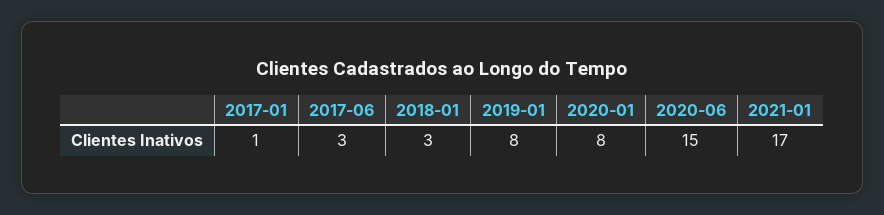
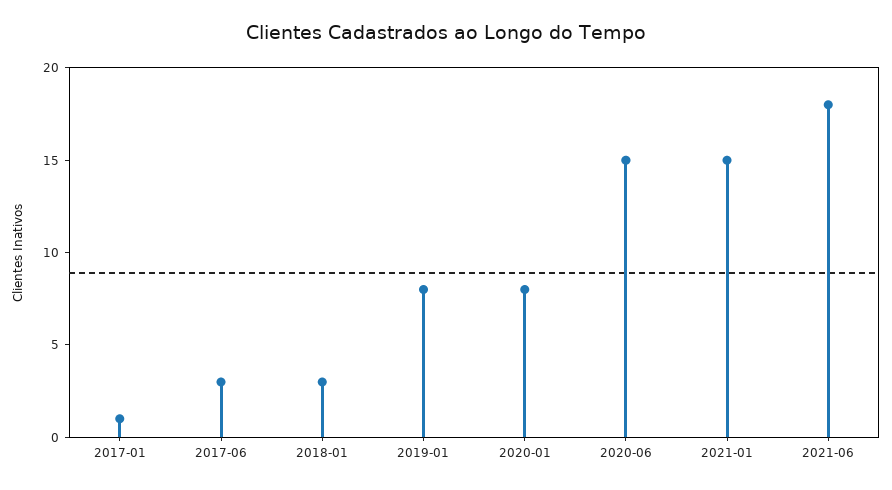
2021-01: 17 -> 15
2021-06: none -> 18

